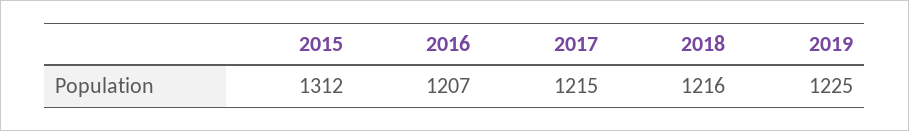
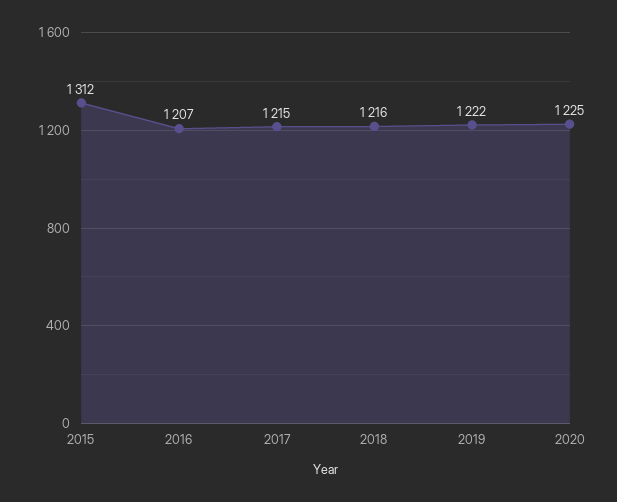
2019: 1225 -> 1222
2020: none -> 1225

